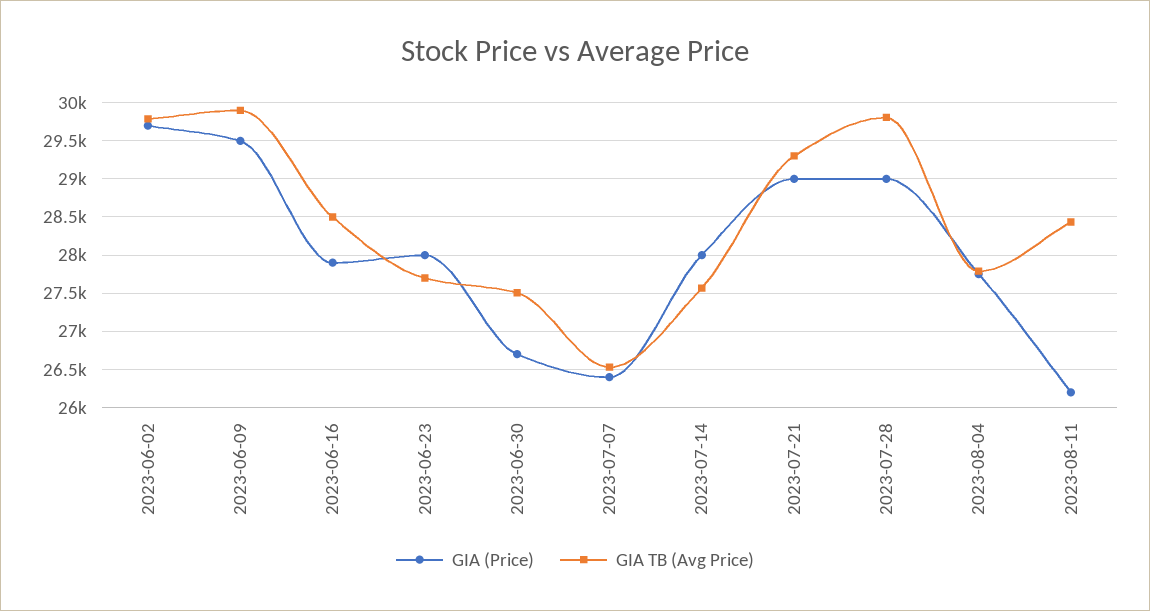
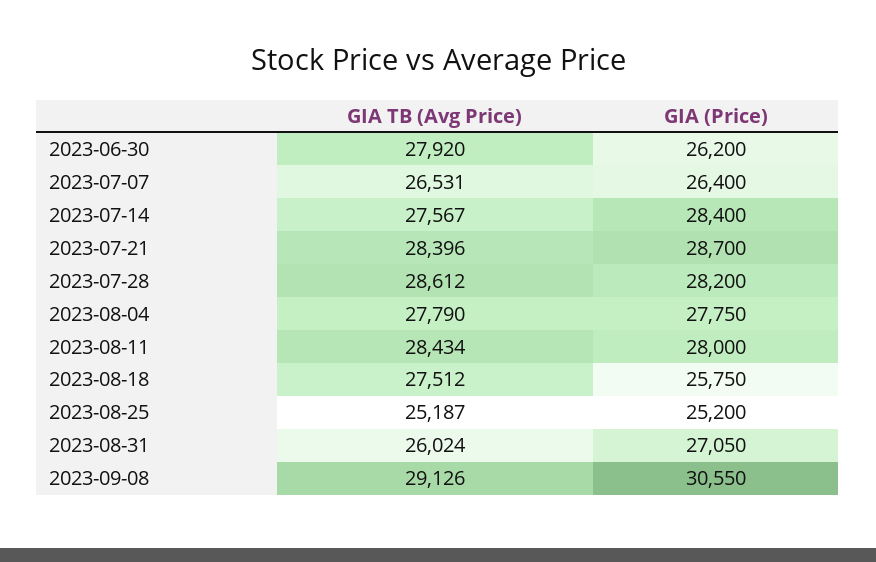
GIA (Price), 2023-06-02: 29700 -> none
GIA TB (Avg Price), 2023-06-02: 29800 -> none
GIA (Price), 2023-06-09: 29500 -> none
GIA TB (Avg Price), 2023-06-09: 29900 -> none
GIA (Price), 2023-06-16: 27900 -> none
GIA TB (Avg Price), 2023-06-16: 28500 -> none
GIA (Price), 2023-06-23: 28000 -> none
GIA TB (Avg Price), 2023-06-23: 27700 -> none
GIA (Price), 2023-06-30: 26700 -> 26200
GIA TB (Avg Price), 2023-06-30: 27500 -> 27920
GIA (Price), 2023-07-14: 28000 -> 28400
GIA (Price), 2023-07-21: 29000 -> 28700
GIA TB (Avg Price), 2023-07-21: 29300 -> 28396
GIA (Price), 2023-07-28: 29000 -> 28200
GIA TB (Avg Price), 2023-07-28: 29800 -> 28612
GIA (Price), 2023-08-11: 26200 -> 28000
GIA TB (Avg Price), 2023-08-18: none -> 27512
GIA (Price), 2023-08-18: none -> 25750
GIA TB (Avg Price), 2023-08-25: none -> 25187
GIA (Price), 2023-08-25: none -> 25200
GIA TB (Avg Price), 2023-08-31: none -> 26024
GIA (Price), 2023-08-31: none -> 27050
GIA TB (Avg Price), 2023-09-08: none -> 29126
GIA (Price), 2023-09-08: none -> 30550

